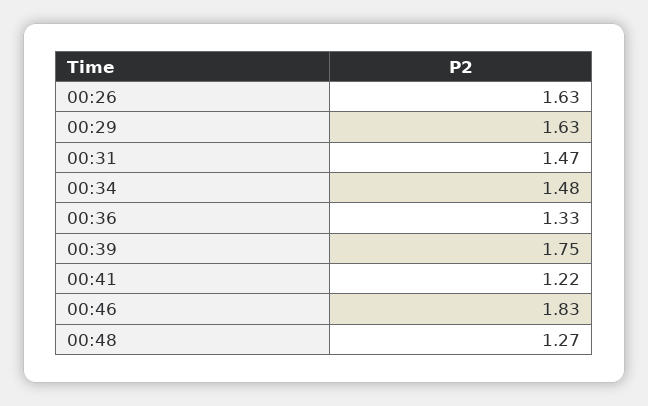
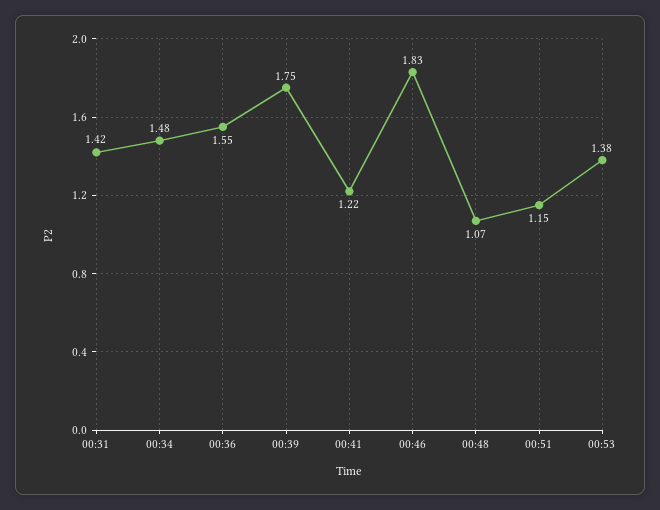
00:26: 1.63 -> none
00:29: 1.63 -> none
00:31: 1.47 -> 1.42
00:36: 1.33 -> 1.55
00:48: 1.27 -> 1.07
00:51: none -> 1.15
00:53: none -> 1.38

